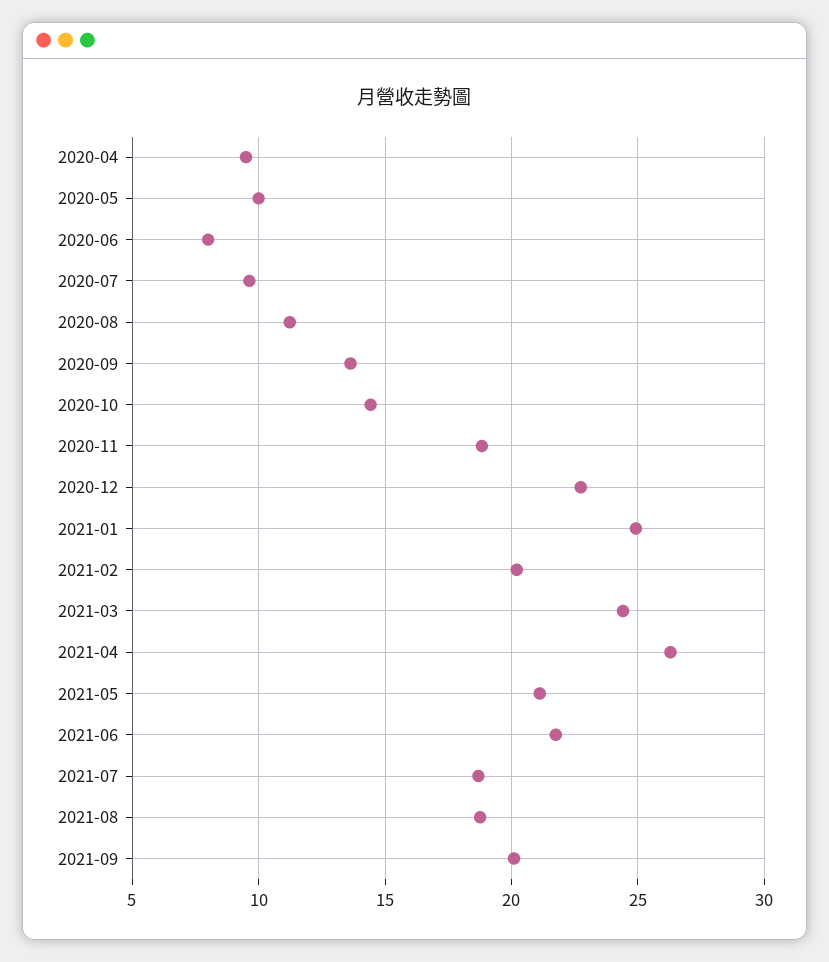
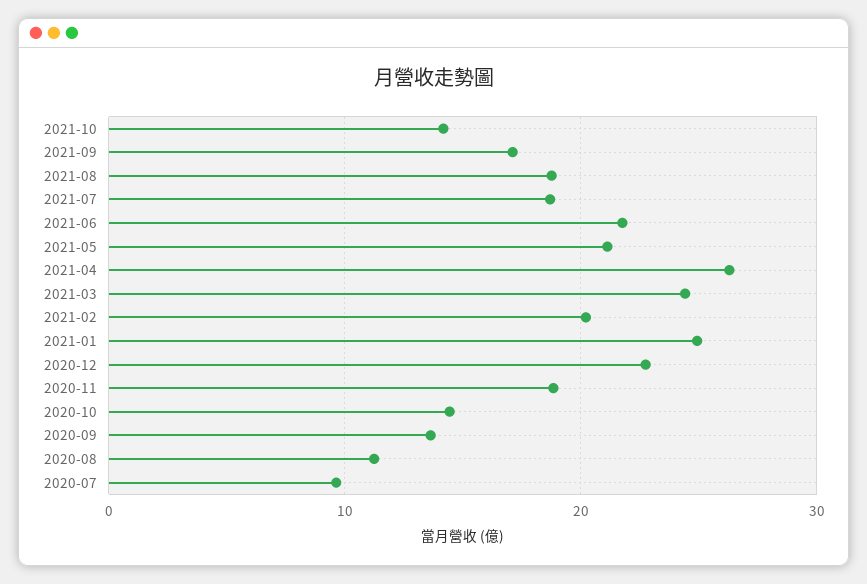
2020-04: 9.5 -> none
2020-05: 10 -> none
2020-06: 8 -> none
2021-09: 20 -> 17
2021-10: none -> 14

